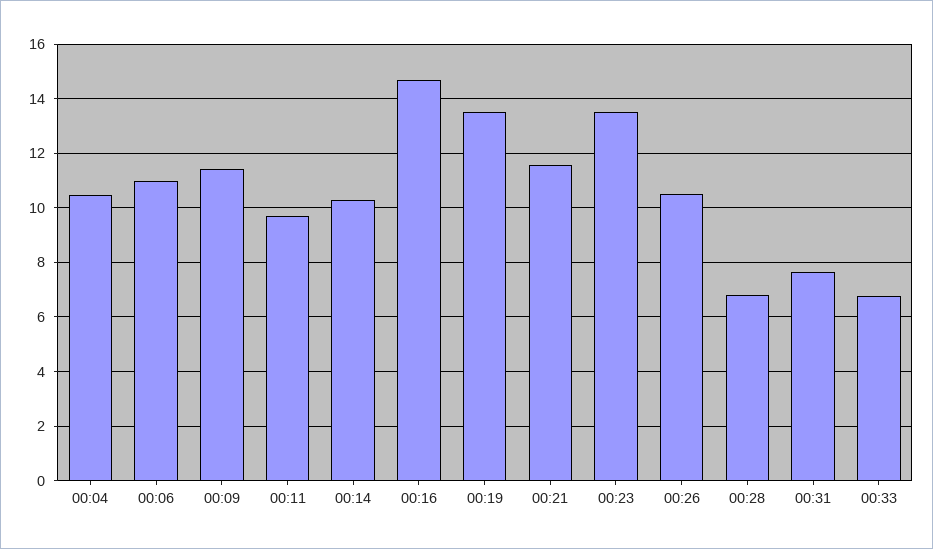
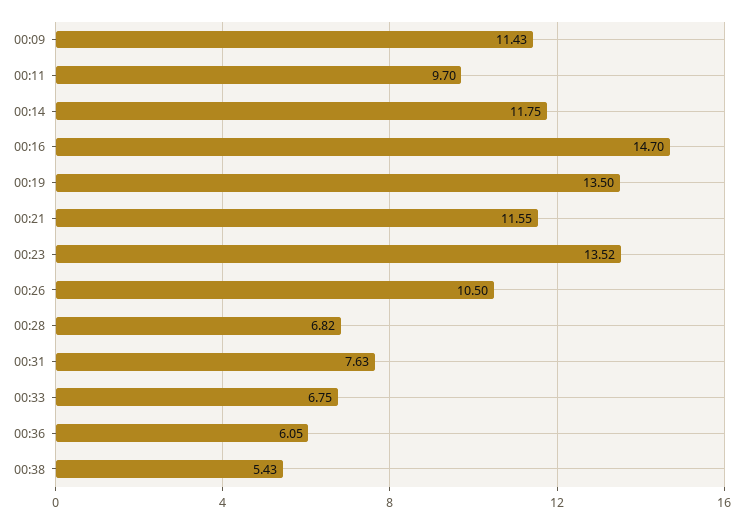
00:04: 10.5 -> none
00:06: 11 -> none
00:14: 10.25 -> 11.75
00:36: none -> 6.05
00:38: none -> 5.43

